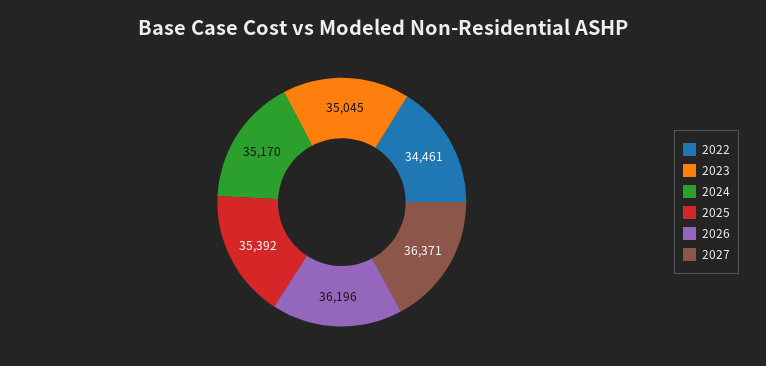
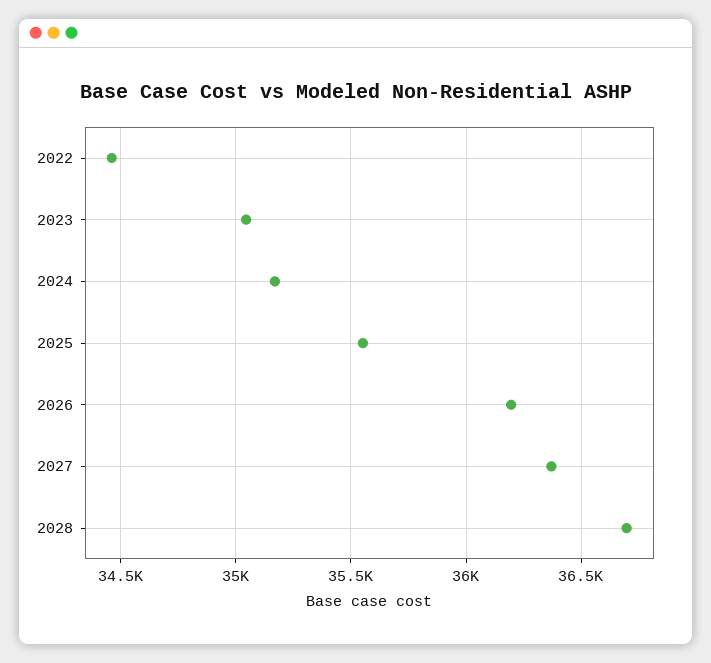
2025: 35392 -> 35550
2028: none -> 36700

